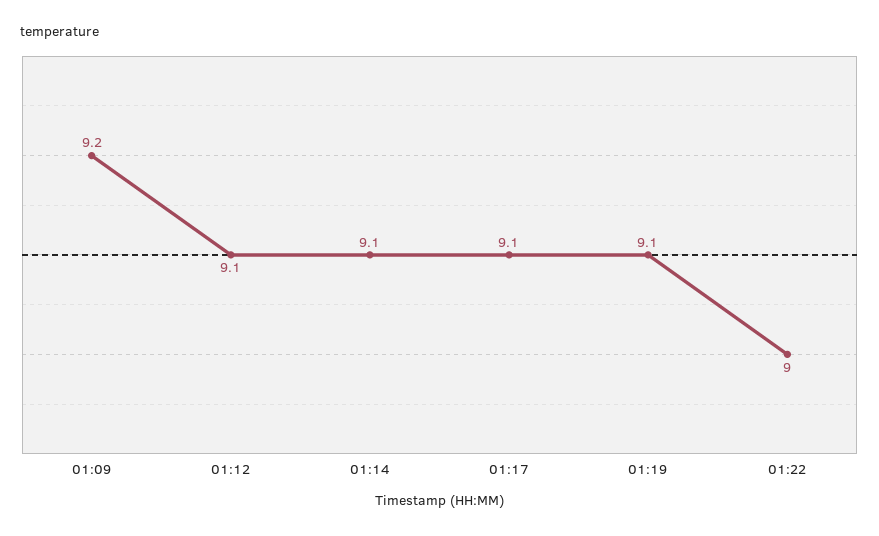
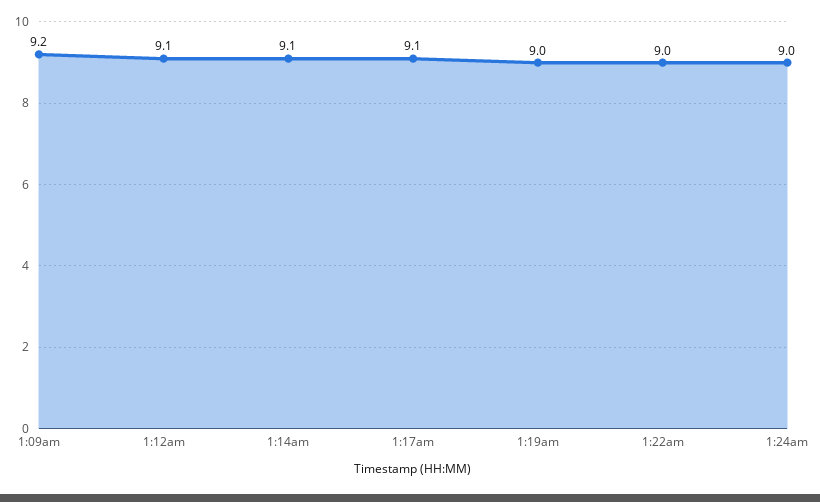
01:19: 9.1 -> 9
1:24am: none -> 9

